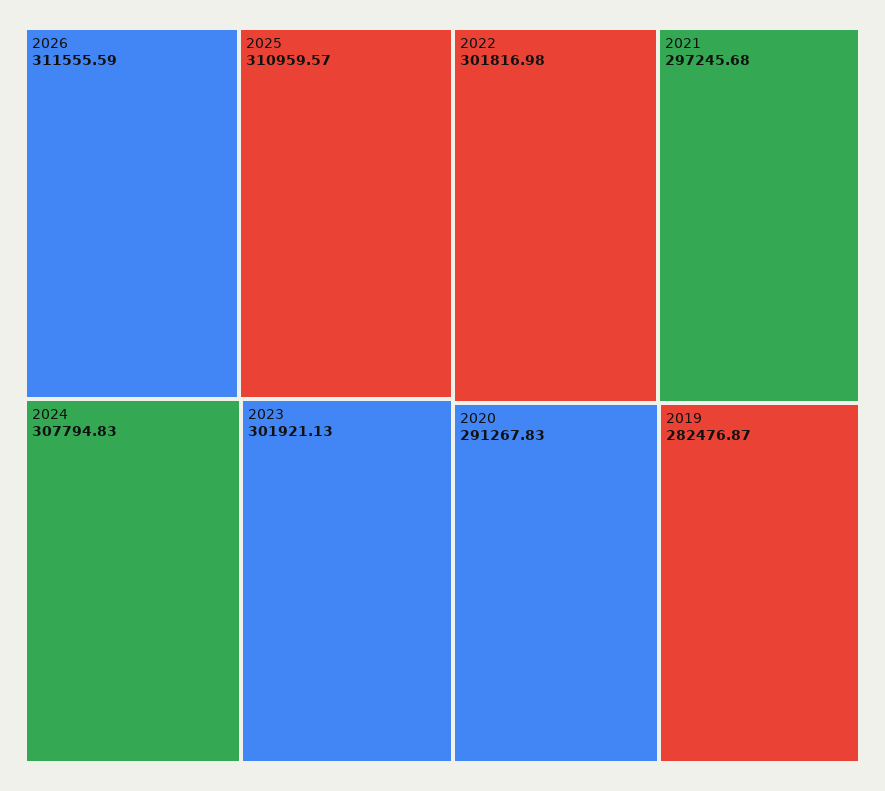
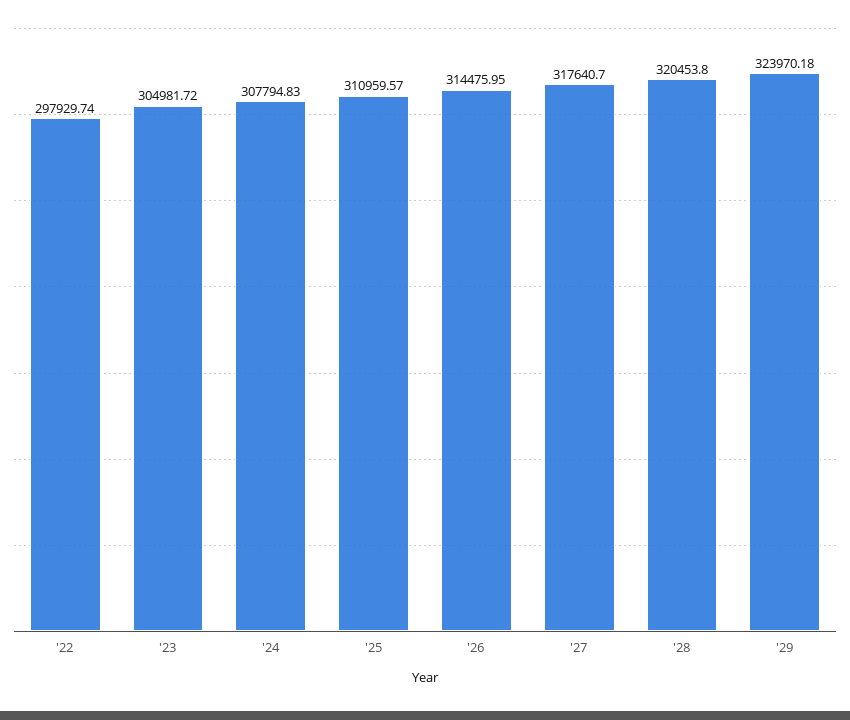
2026: 311555.59 -> 314475.95
2023: 301921.13 -> 304981.72
2022: 301816.98 -> 297929.74
2021: 297245.68 -> none
2020: 291267.83 -> none
2019: 282476.87 -> none
'27: none -> 317640.7
'28: none -> 320453.8
'29: none -> 323970.18

